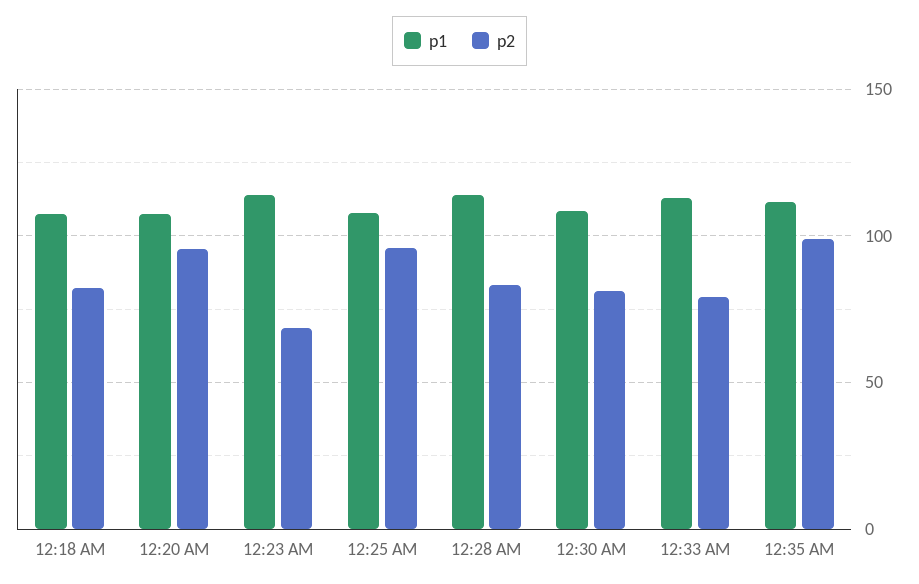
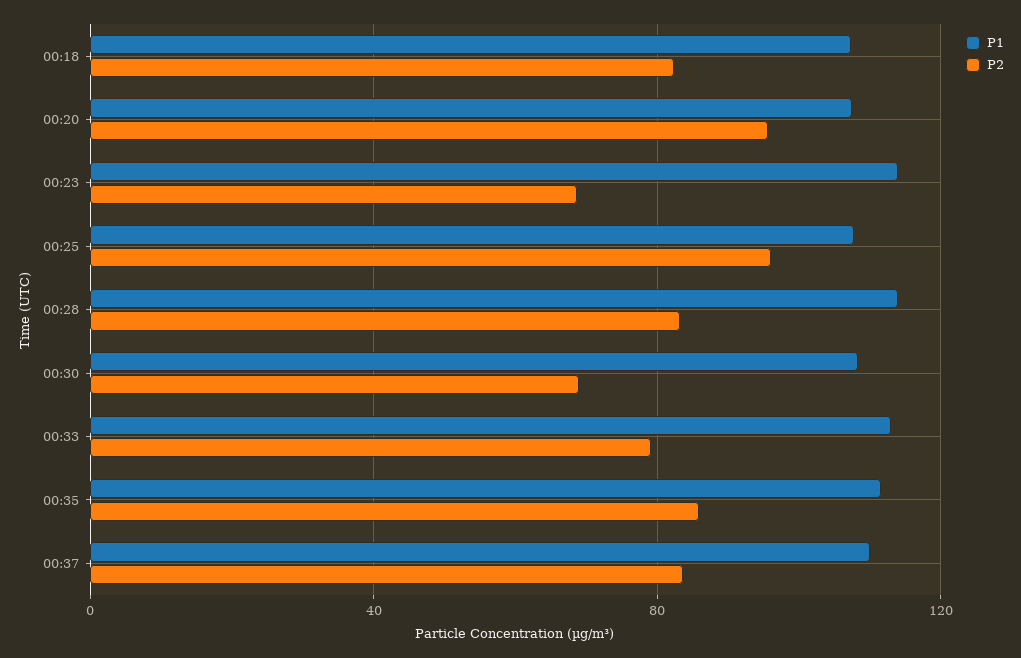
p2, 12:30 AM: 80 -> 70
p2, 12:35 AM: 100 -> 85
p1, 00:37: none -> 110
p2, 00:37: none -> 85

